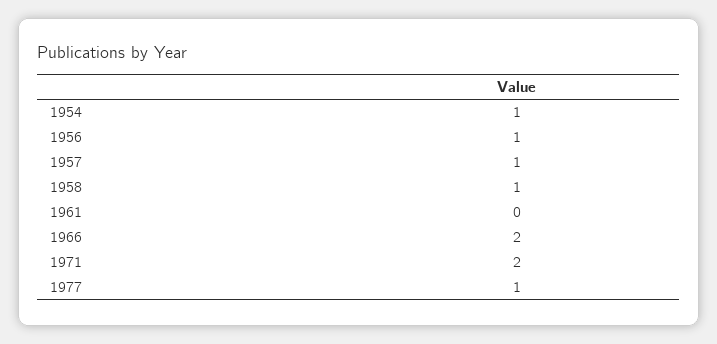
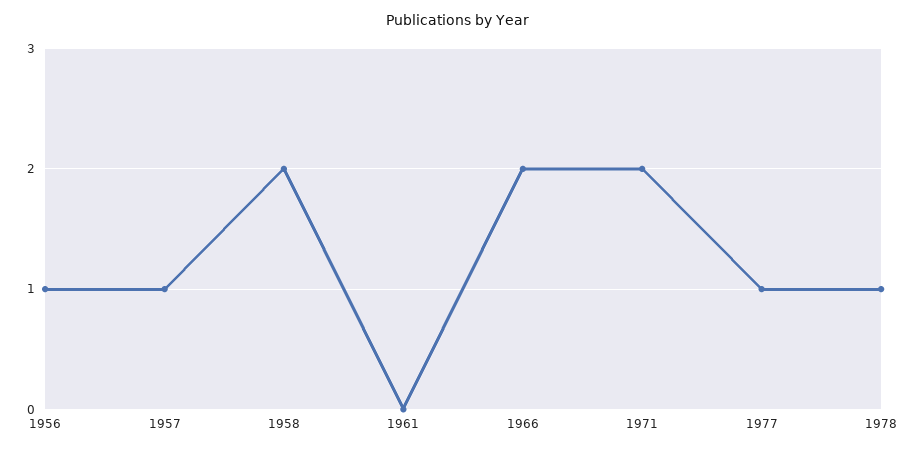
1954: 1 -> none
1958: 1 -> 2
1978: none -> 1

